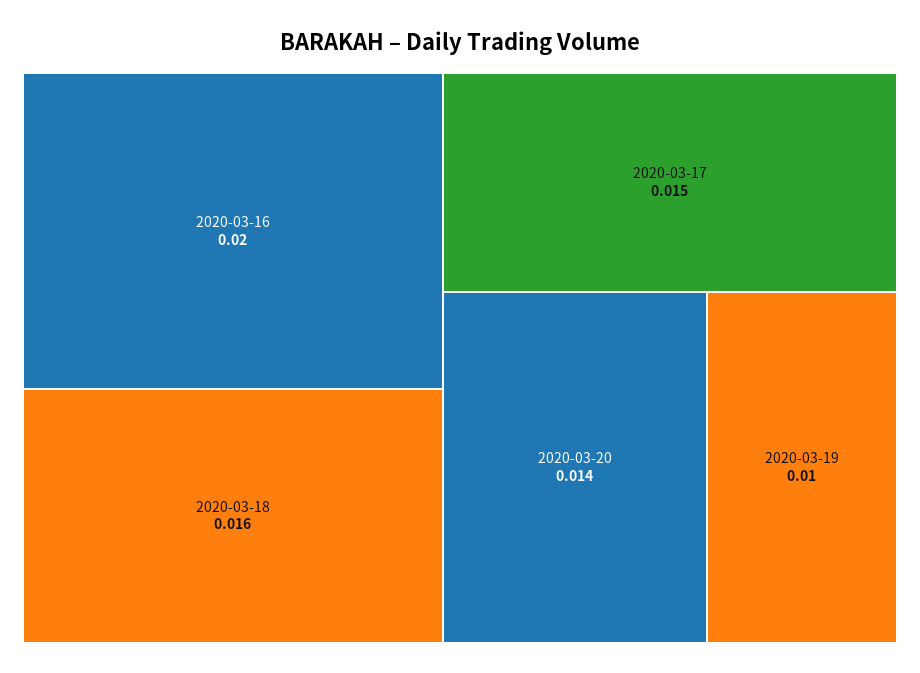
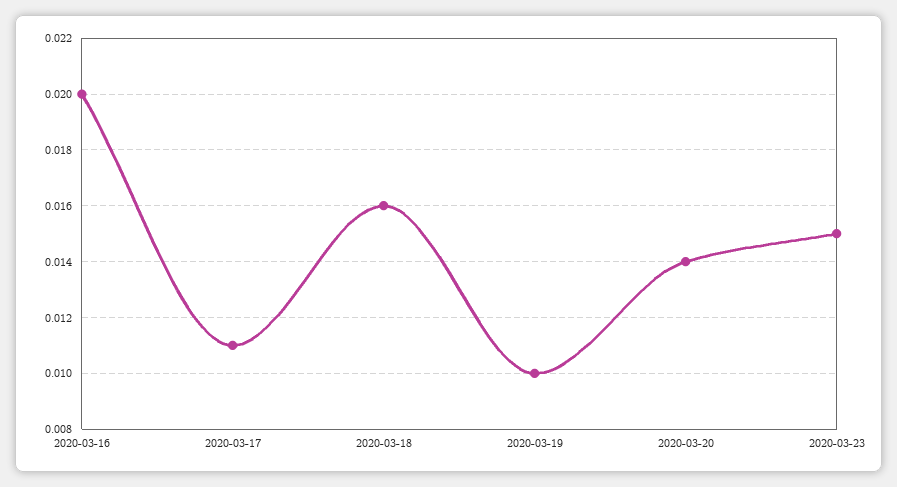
2020-03-17: 0.015 -> 0.011
2020-03-23: none -> 0.015

